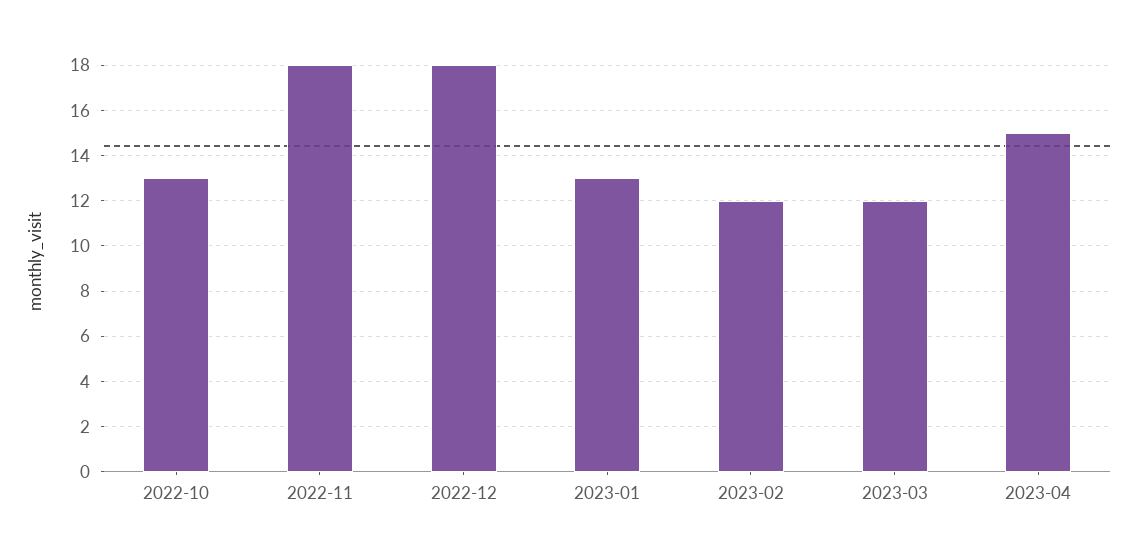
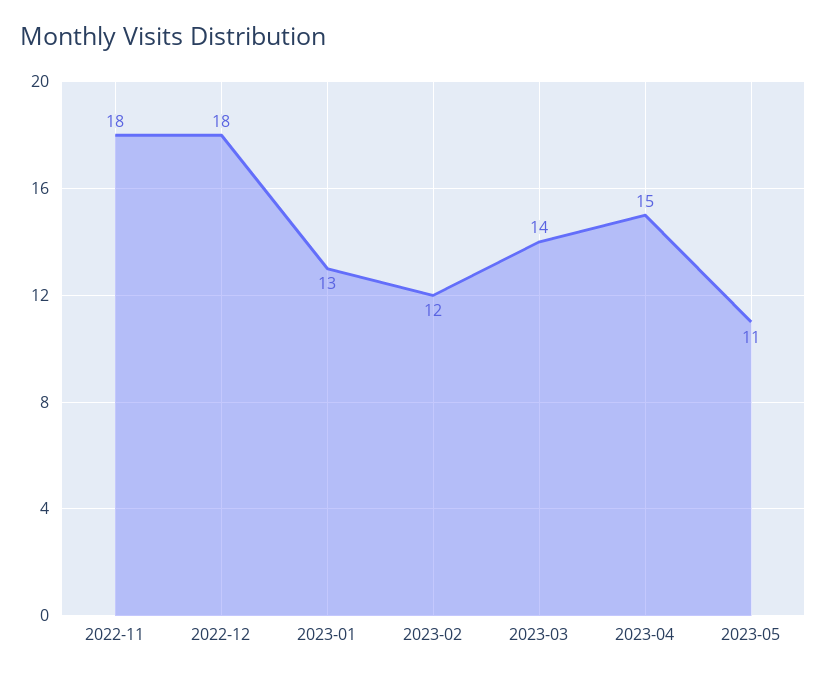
2022-10: 13 -> none
2023-03: 12 -> 14
2023-05: none -> 11

